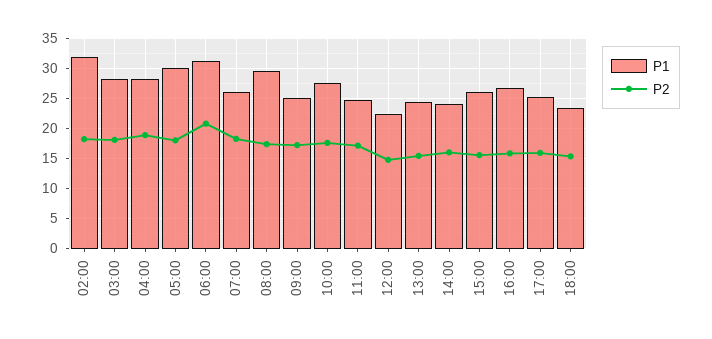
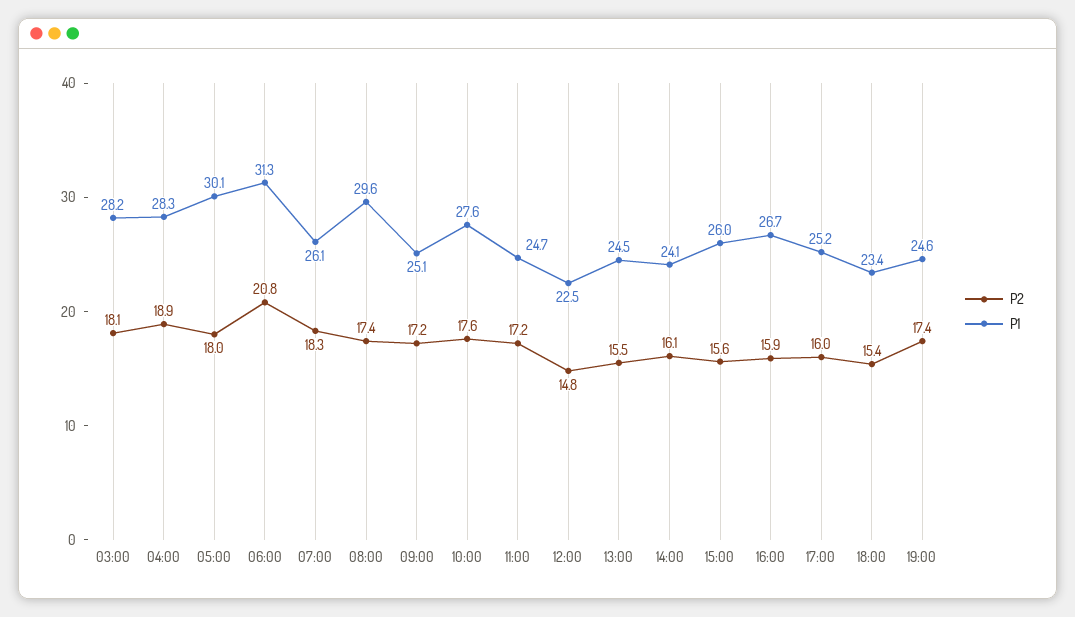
P1, 02:00: 32 -> none
P2, 02:00: 18 -> none
P2, 19:00: none -> 17.4
P1, 19:00: none -> 24.6

